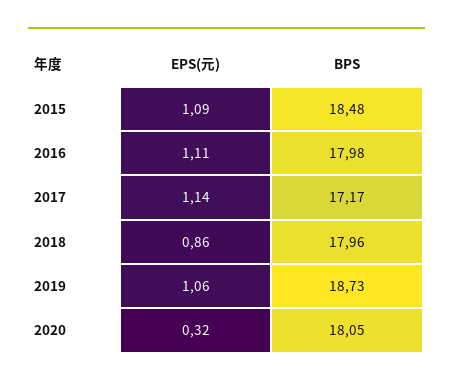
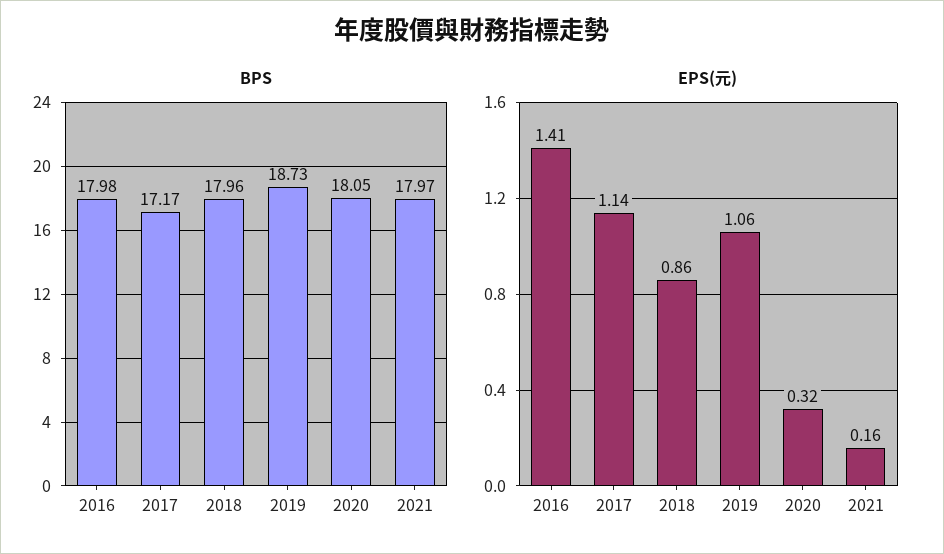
EPS(元), 2015: 1.09 -> none
BPS, 2015: 18.48 -> none
EPS(元), 2016: 1.11 -> 1.41
BPS, 2021: none -> 17.97
EPS(元), 2021: none -> 0.16

